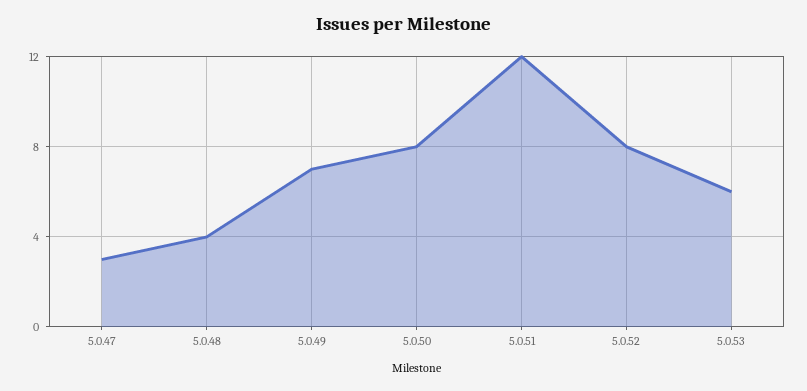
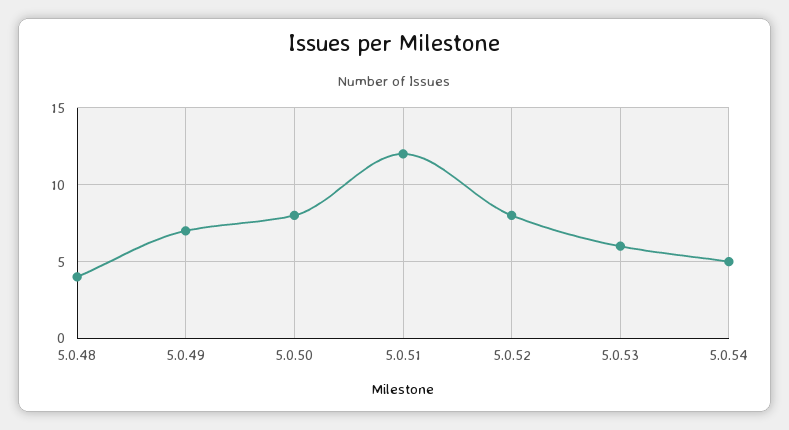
5.0.47: 3 -> none
5.0.54: none -> 5

